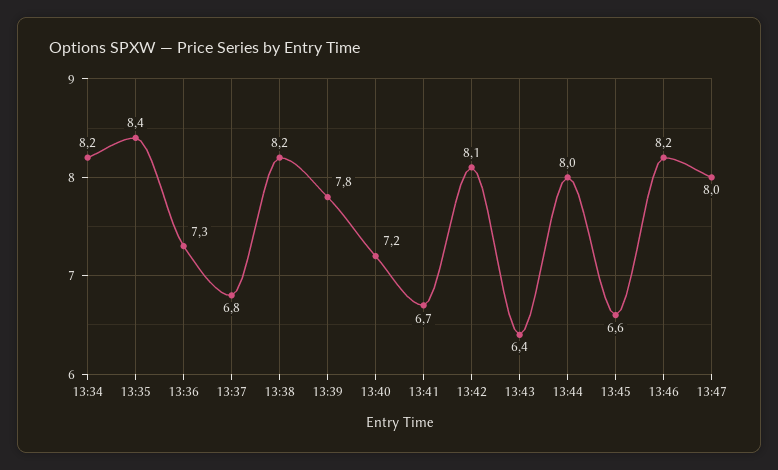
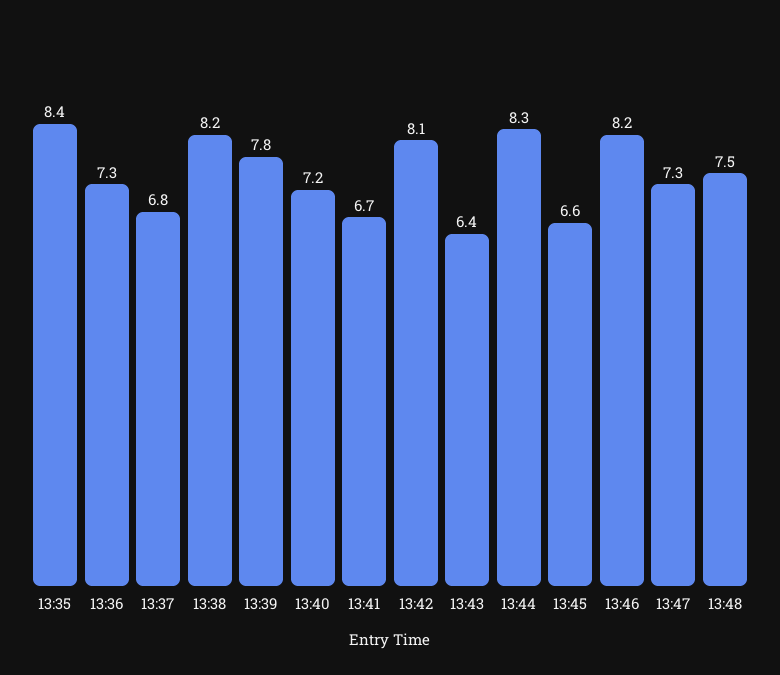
13:34: 8.2 -> none
13:44: 8 -> 8.3
13:47: 8 -> 7.3
13:48: none -> 7.5

